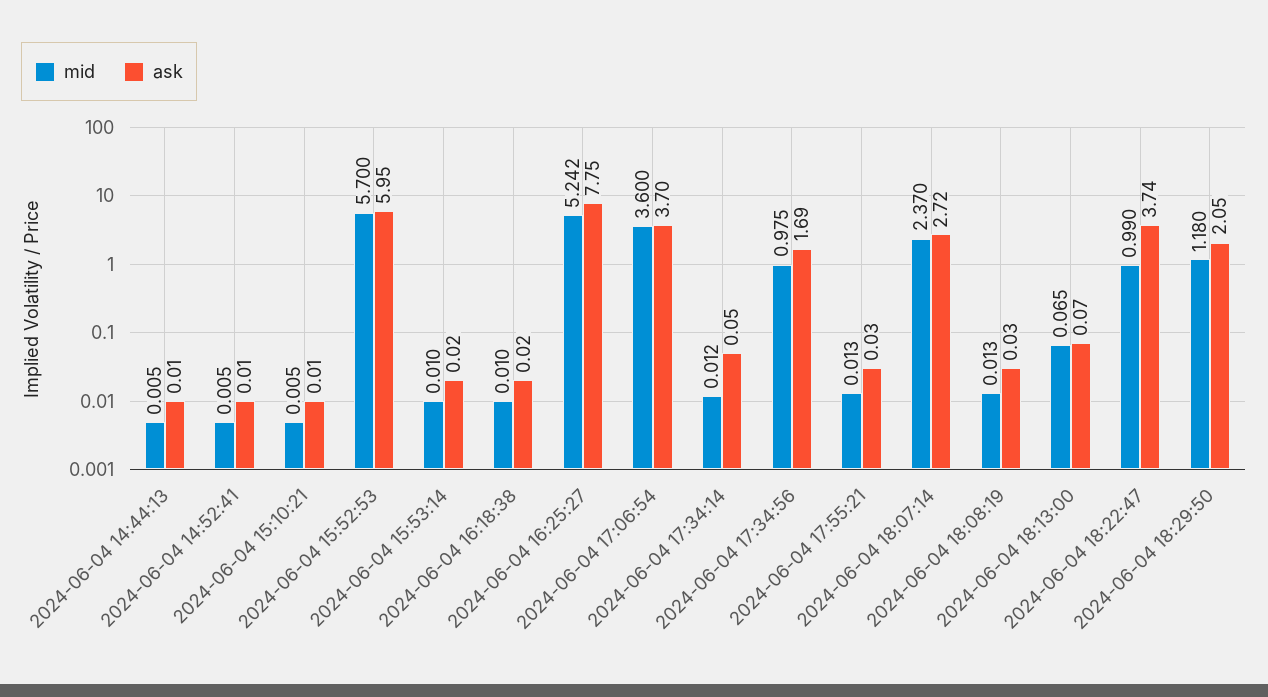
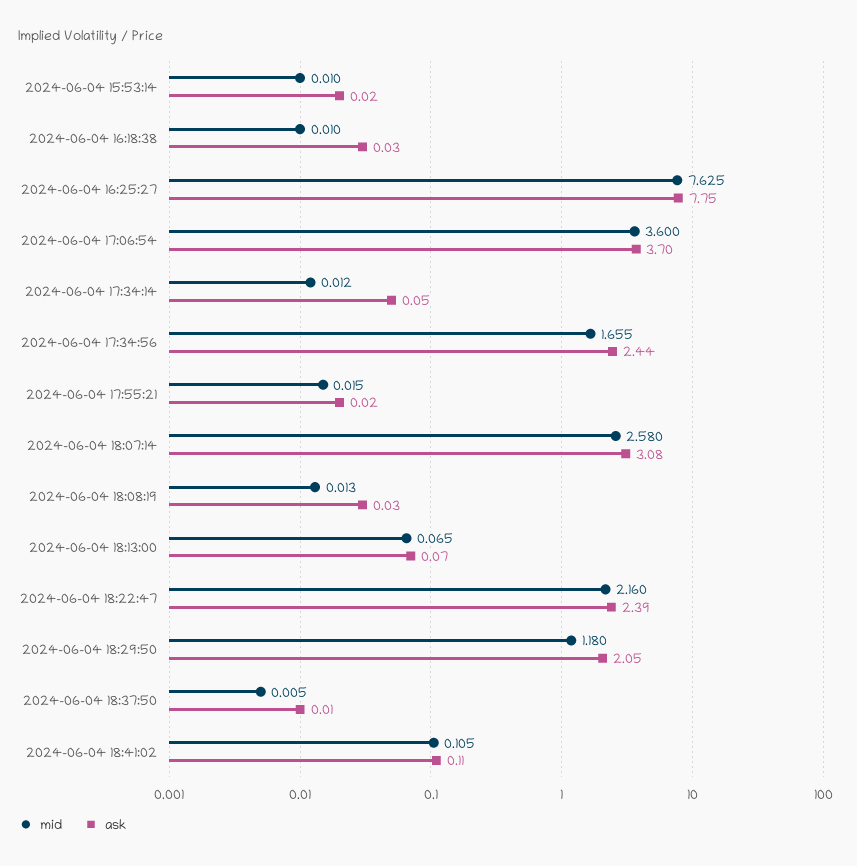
mid, 2024-06-04 14:44:13: 0.005 -> none
ask, 2024-06-04 14:44:13: 0.01 -> none
mid, 2024-06-04 14:52:41: 0.005 -> none
ask, 2024-06-04 14:52:41: 0.01 -> none
mid, 2024-06-04 15:10:21: 0.005 -> none
ask, 2024-06-04 15:10:21: 0.01 -> none
mid, 2024-06-04 15:52:53: 5.7 -> none
ask, 2024-06-04 15:52:53: 5.95 -> none
ask, 2024-06-04 16:18:38: 0.02 -> 0.03
mid, 2024-06-04 16:25:27: 5.242 -> 7.625
mid, 2024-06-04 17:34:56: 0.975 -> 1.655
ask, 2024-06-04 17:34:56: 1.69 -> 2.44
mid, 2024-06-04 17:55:21: 0.013 -> 0.015
ask, 2024-06-04 17:55:21: 0.03 -> 0.02
mid, 2024-06-04 18:07:14: 2.37 -> 2.58
ask, 2024-06-04 18:07:14: 2.72 -> 3.08
mid, 2024-06-04 18:22:47: 0.99 -> 2.16
ask, 2024-06-04 18:22:47: 3.74 -> 2.39
mid, 2024-06-04 18:37:50: none -> 0.005
ask, 2024-06-04 18:37:50: none -> 0.01
mid, 2024-06-04 18:41:02: none -> 0.105
ask, 2024-06-04 18:41:02: none -> 0.11

